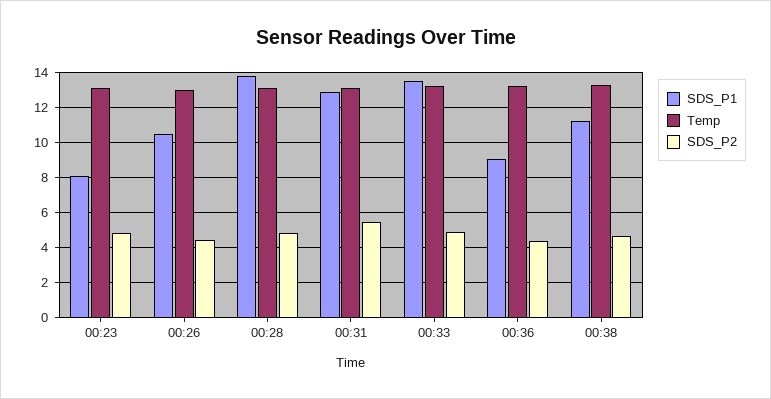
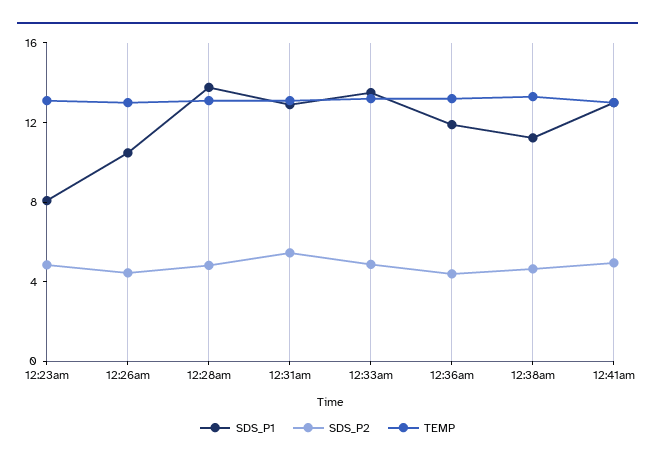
SDS_P1, 00:36: 9 -> 12
SDS_P1, 12:41am: none -> 13
SDS_P2, 12:41am: none -> 5
Temp, 12:41am: none -> 13

